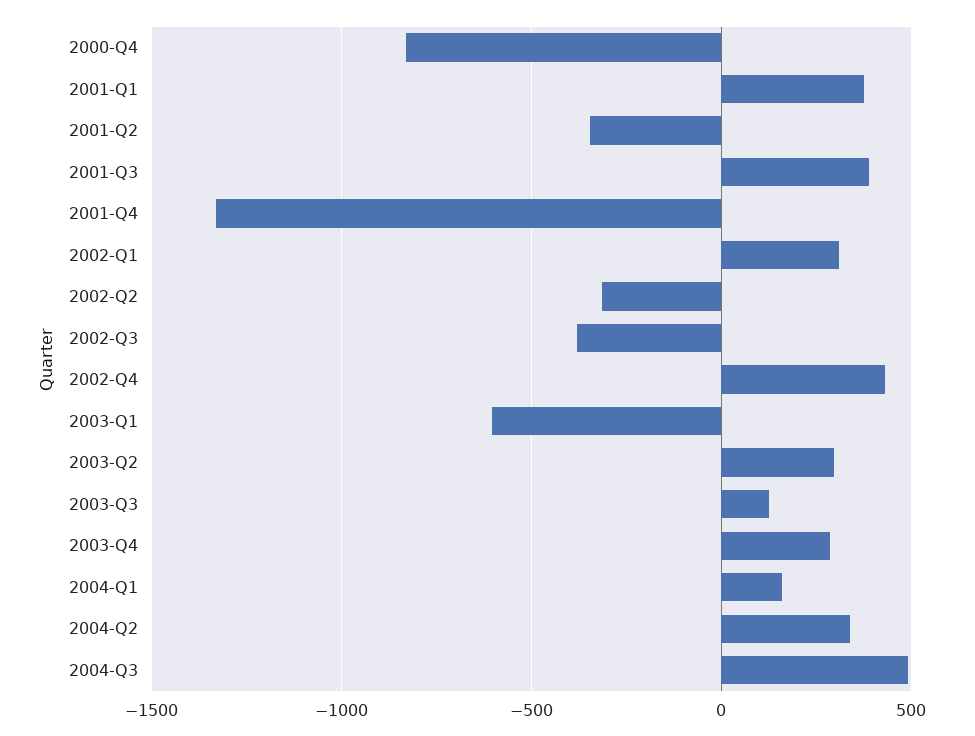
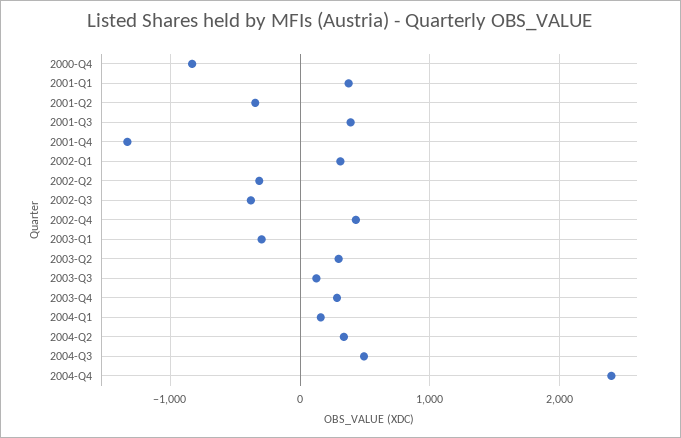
2003-Q1: -600 -> -300
2004-Q4: none -> 2400

